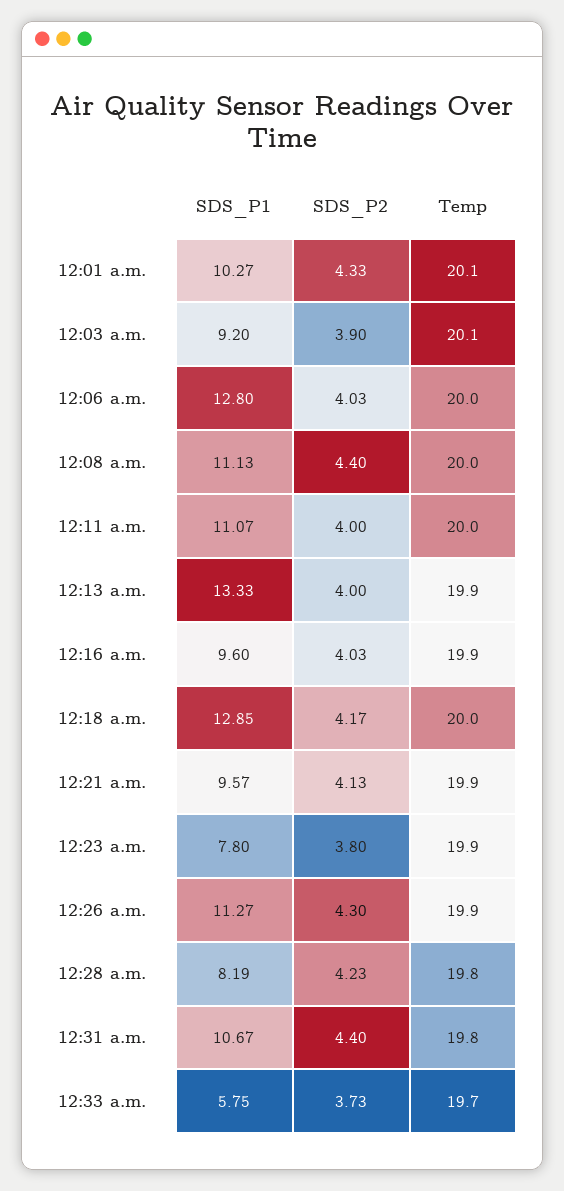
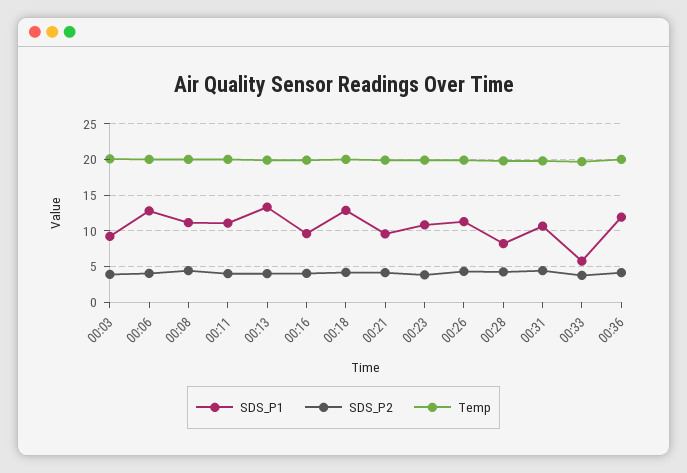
SDS_P1, 12:01 a.m.: 10.27 -> none
SDS_P2, 12:01 a.m.: 4.33 -> none
Temp, 12:01 a.m.: 20.1 -> none
SDS_P1, 12:23 a.m.: 7.8 -> 11
SDS_P1, 00:36: none -> 12
SDS_P2, 00:36: none -> 4
Temp, 00:36: none -> 20

